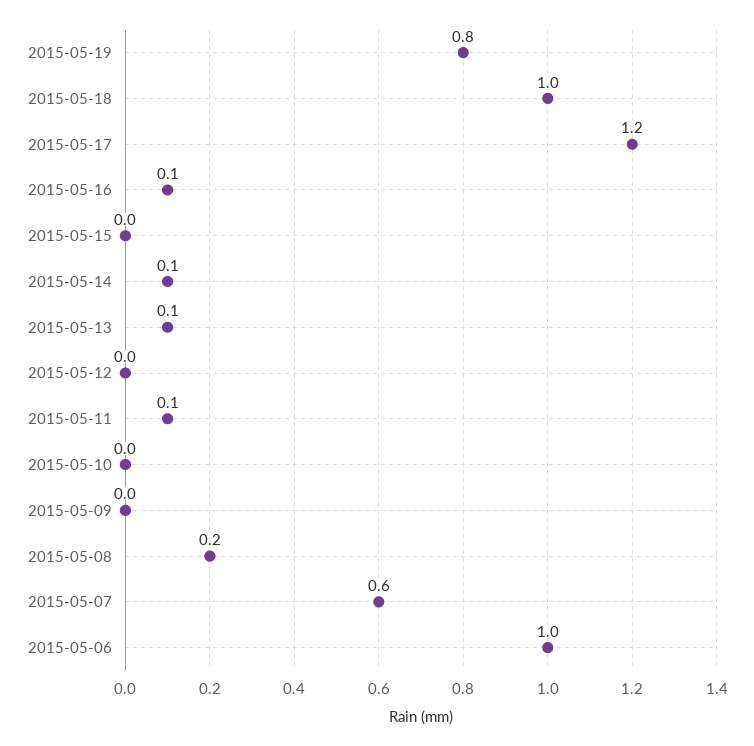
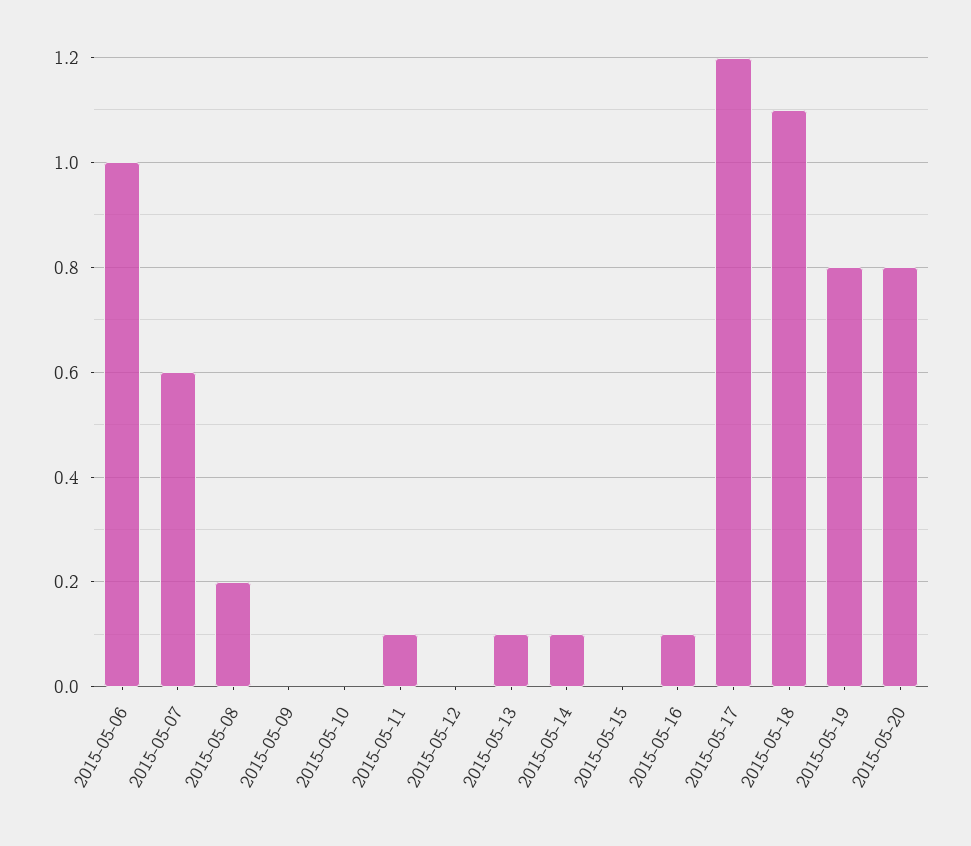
2015-05-18: 1 -> 1.1
2015-05-20: none -> 0.8

